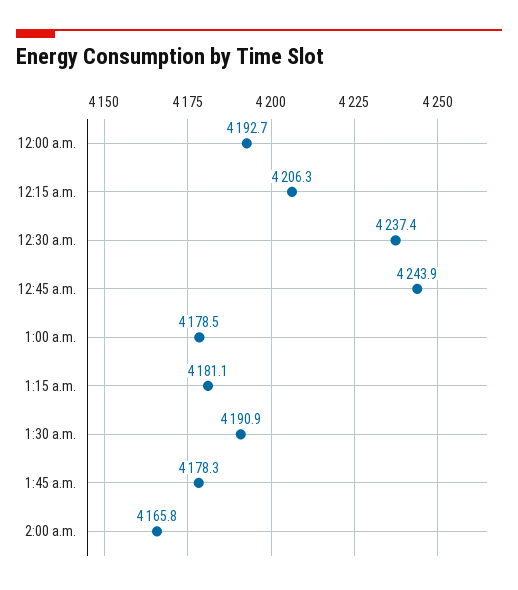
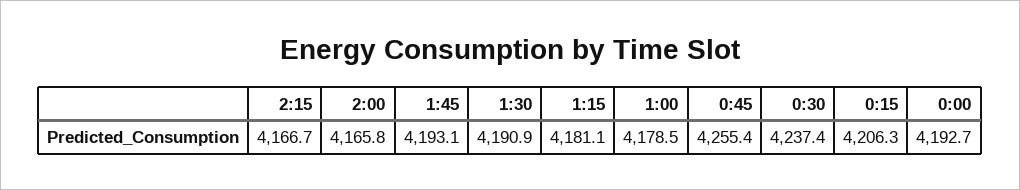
12:45 a.m.: 4243.9 -> 4255.4
1:45 a.m.: 4178.3 -> 4193.1
2:15: none -> 4166.7

